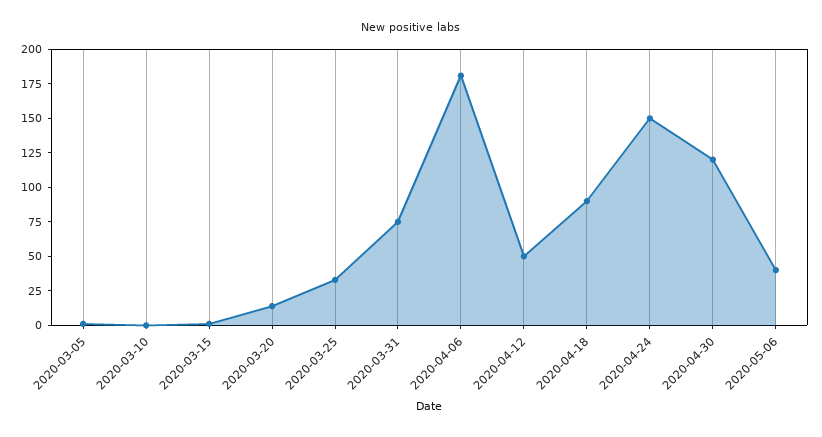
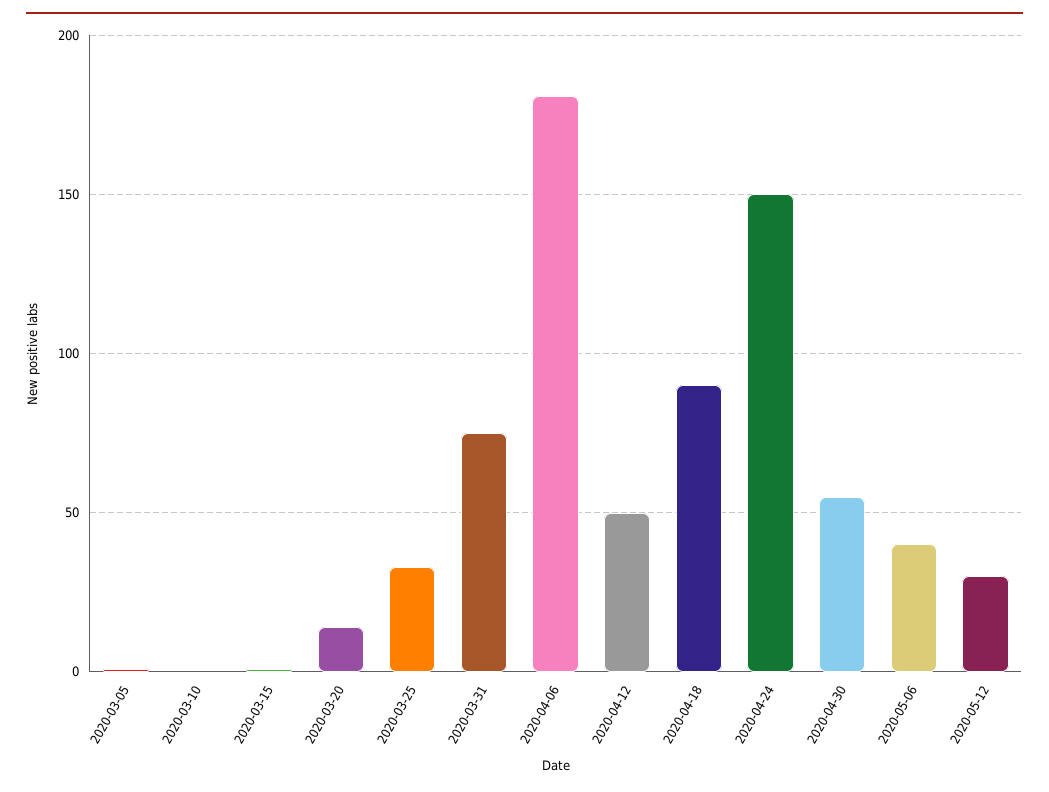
2020-04-30: 125 -> 55
2020-05-12: none -> 30

